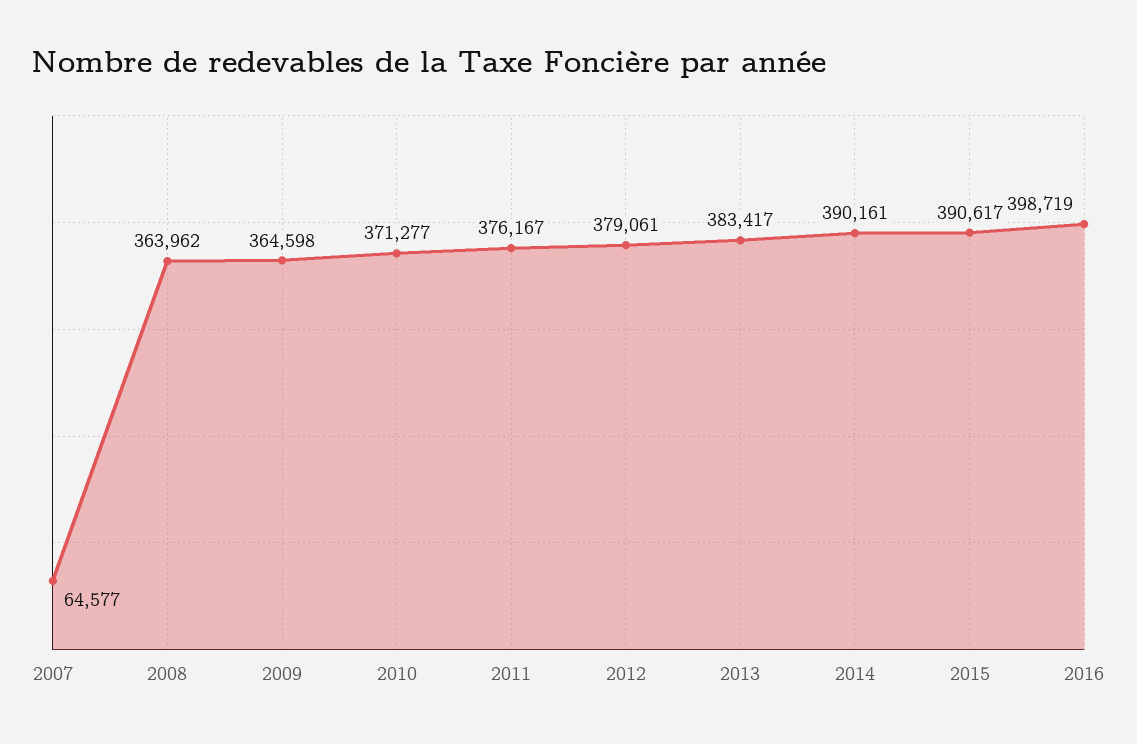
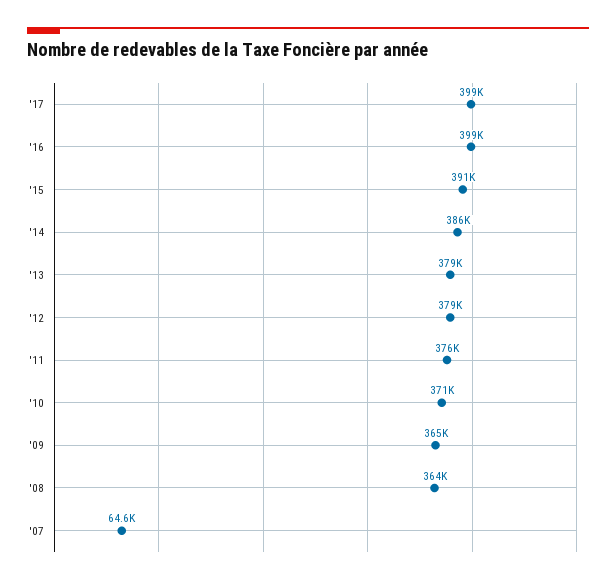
2013: 383417 -> 379000
2014: 390161 -> 386000
'17: none -> 399000

